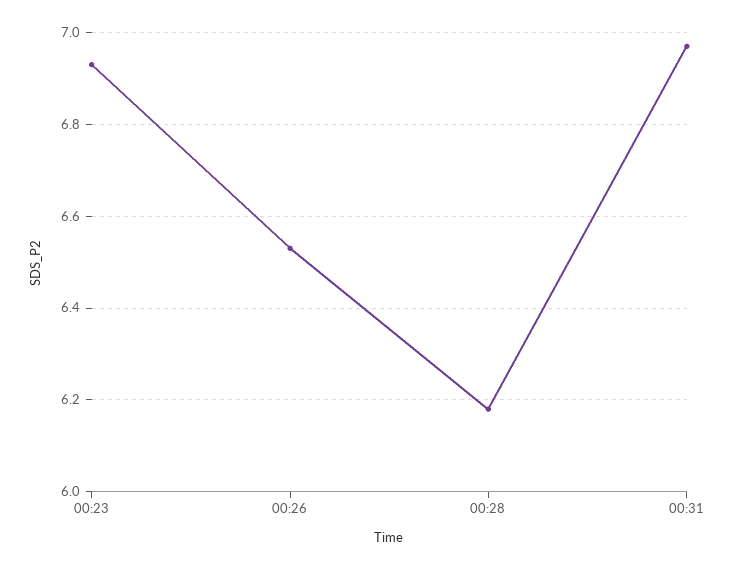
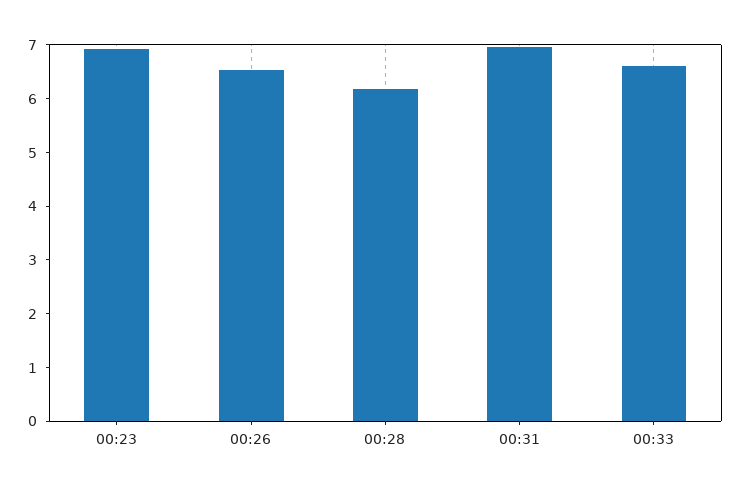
00:33: none -> 6.6

